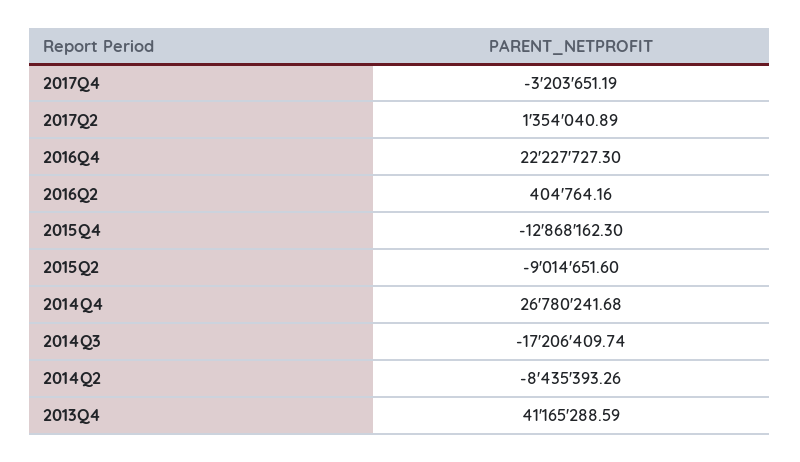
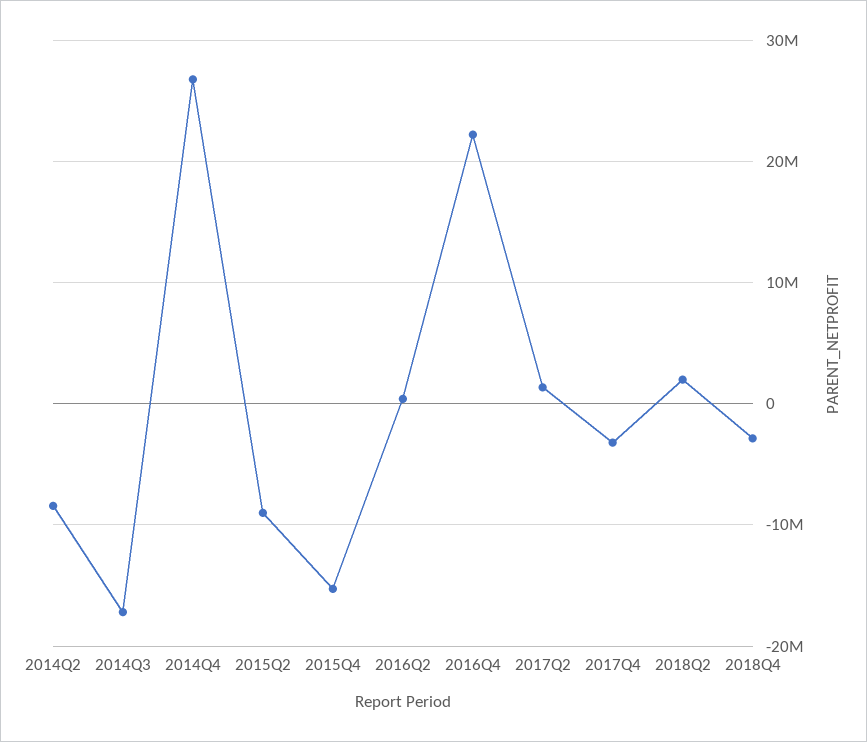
2015Q4: -12868162.3 -> -15000000
2013Q4: 41165288.59 -> none
2018Q2: none -> 2000000
2018Q4: none -> -3000000

